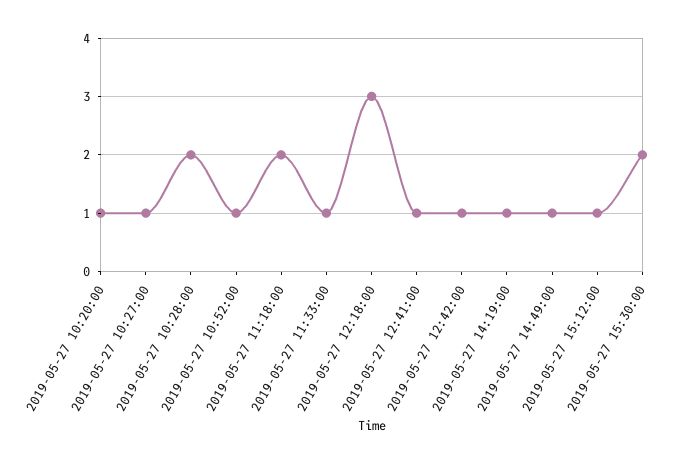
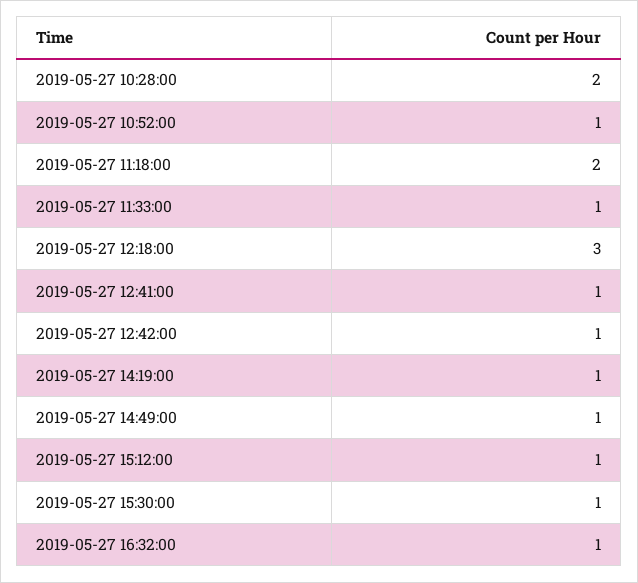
2019-05-27 10:20:00: 1 -> none
2019-05-27 10:27:00: 1 -> none
2019-05-27 15:30:00: 2 -> 1
2019-05-27 16:32:00: none -> 1

